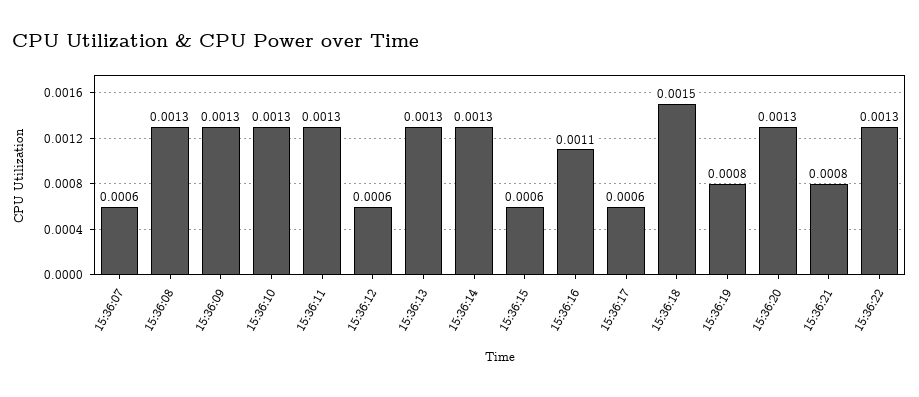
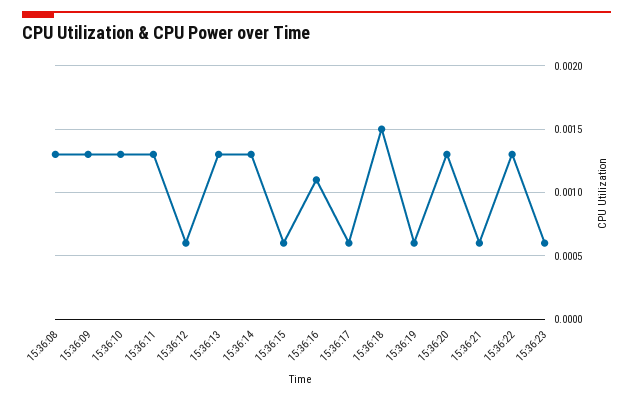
15:36:07: 0.0006 -> none
15:36:19: 0.0008 -> 0.0006
15:36:21: 0.0008 -> 0.0006
15:36:23: none -> 0.0006

